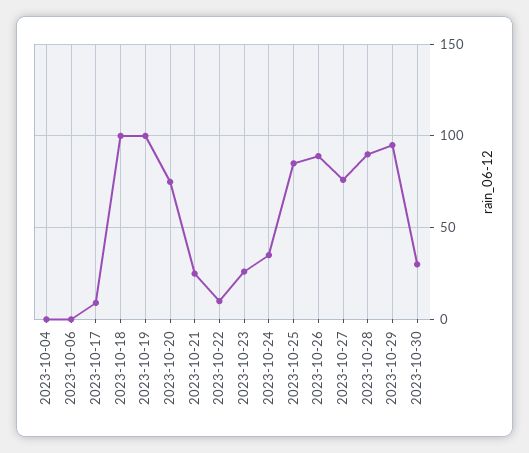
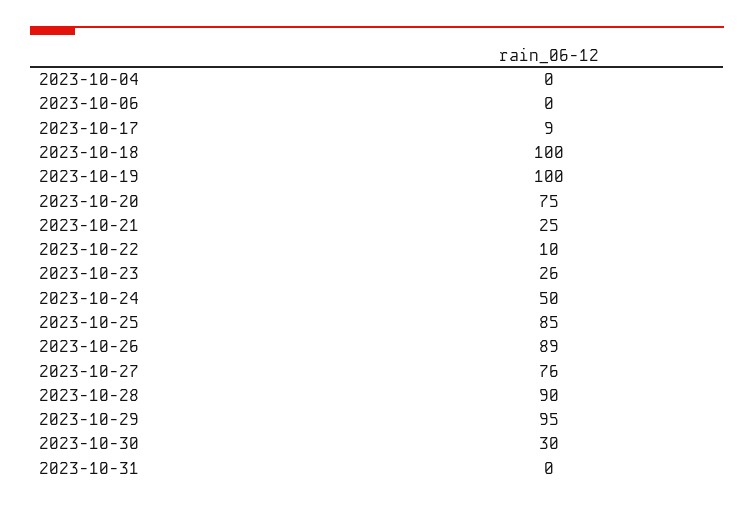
2023-10-24: 35 -> 50
2023-10-31: none -> 0

